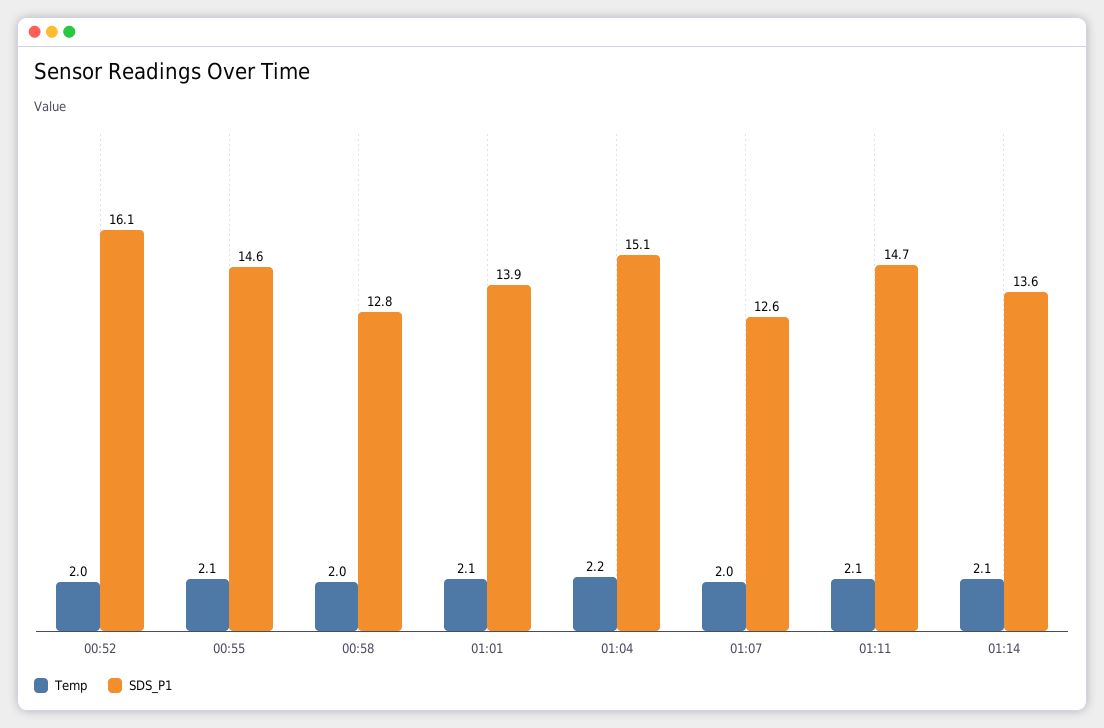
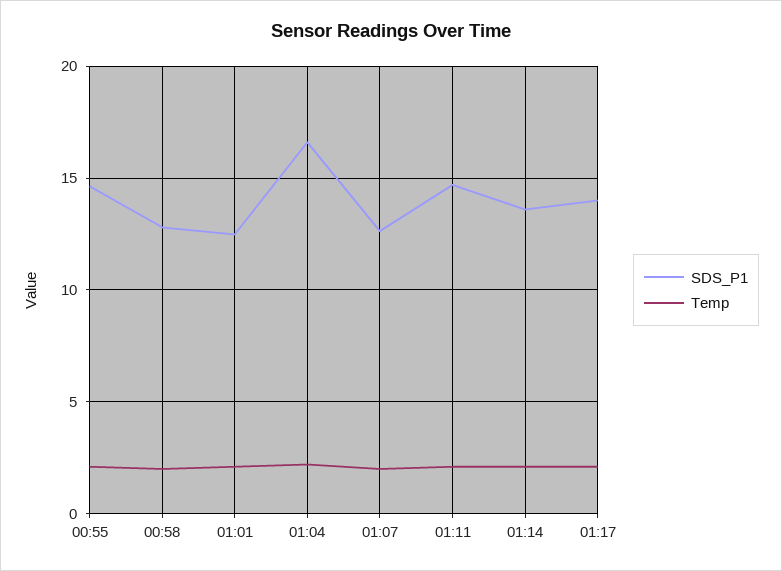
Temp, 00:52: 2 -> none
SDS_P1, 00:52: 16.1 -> none
SDS_P1, 01:01: 13.9 -> 12.5
SDS_P1, 01:04: 15.1 -> 16.5
SDS_P1, 01:17: none -> 14
Temp, 01:17: none -> 2

